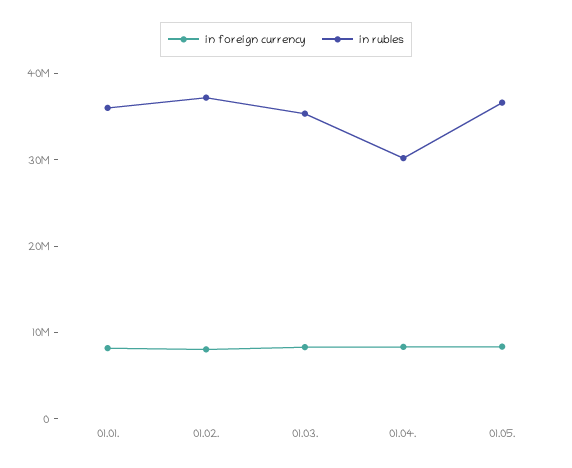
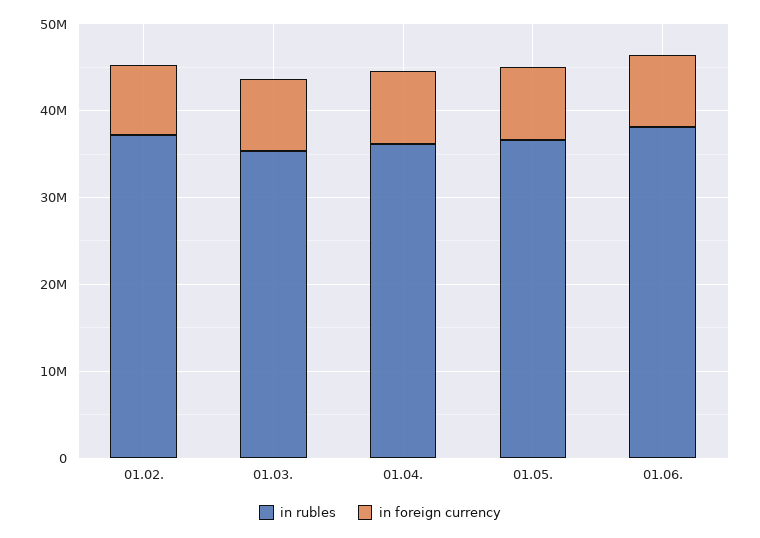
in foreign currency, 01.01.: 8000000 -> none
in rubles, 01.01.: 36000000 -> none
in rubles, 01.04.: 30000000 -> 36000000
in rubles, 01.06.: none -> 38000000
in foreign currency, 01.06.: none -> 8000000

